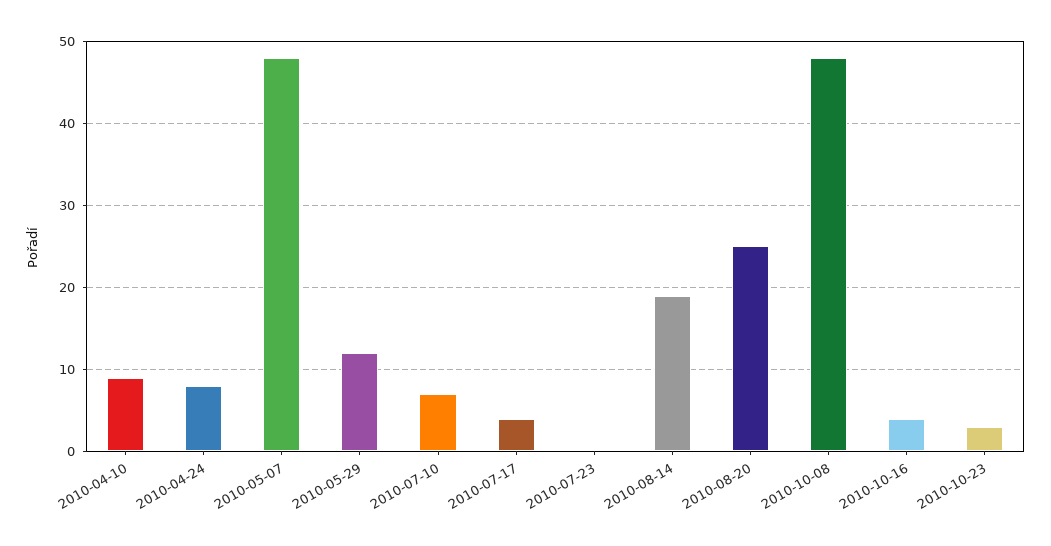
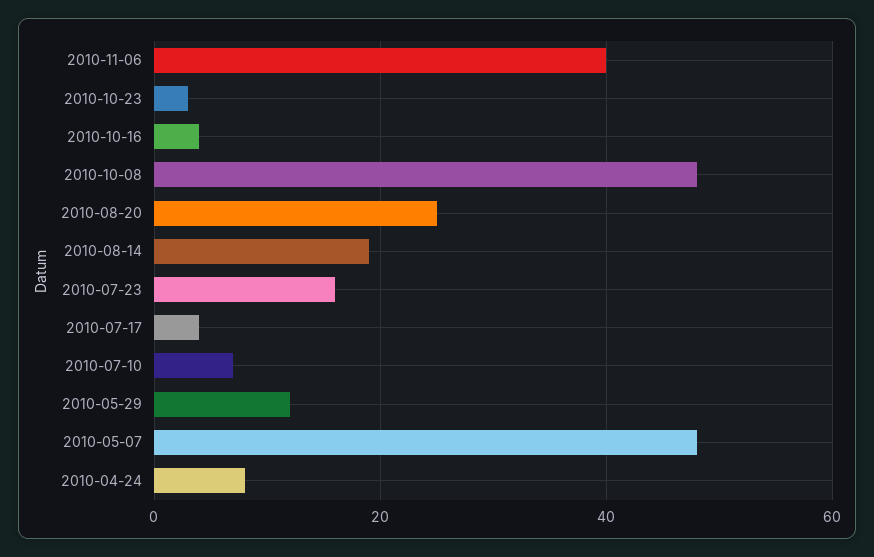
2010-04-10: 9 -> none
2010-07-23: 0 -> 15
2010-11-06: none -> 40

